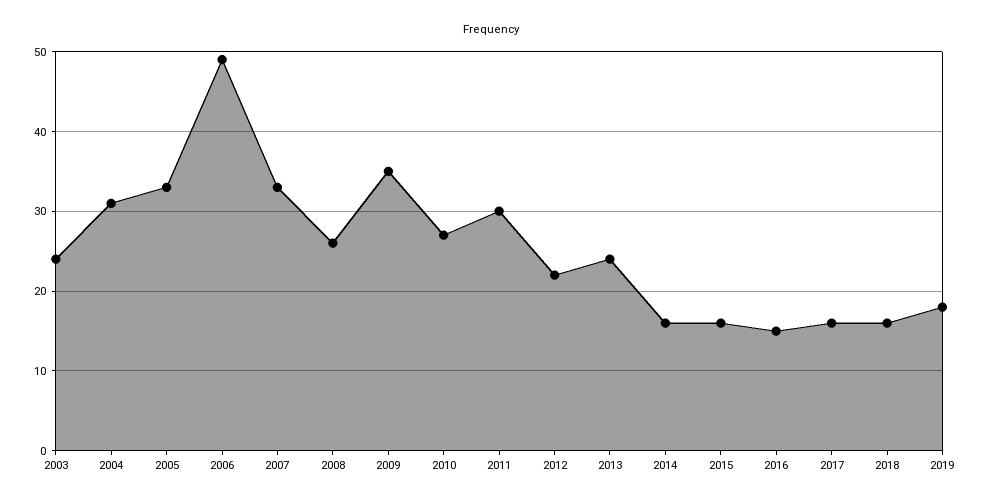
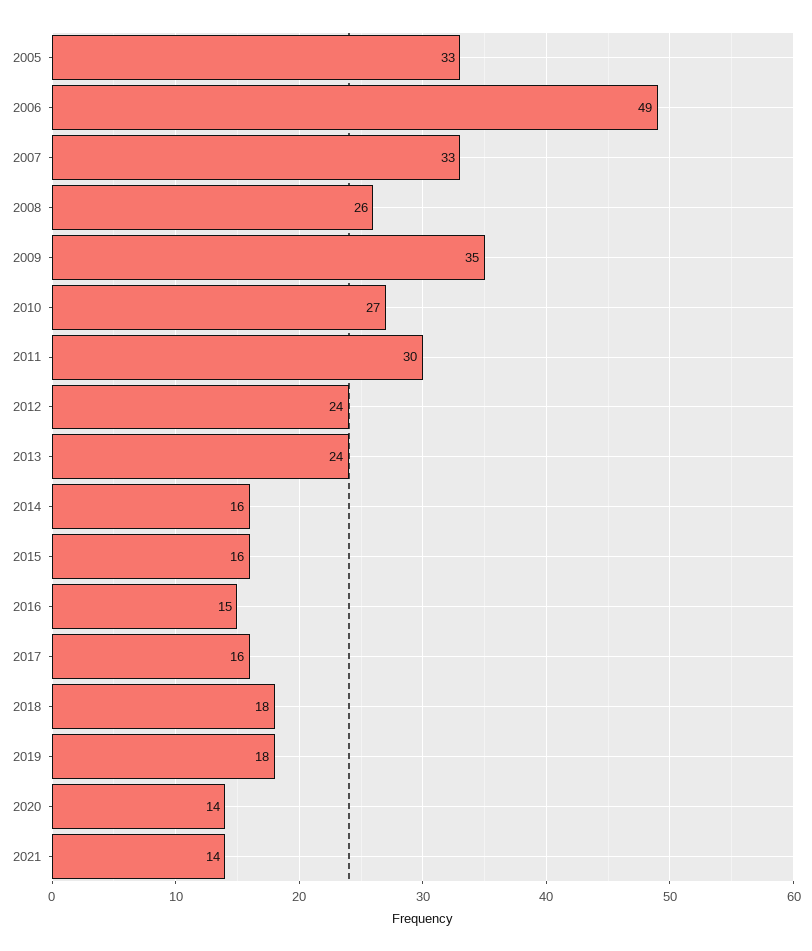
2003: 24 -> none
2004: 31 -> none
2012: 22 -> 24
2018: 16 -> 18
2020: none -> 14
2021: none -> 14

